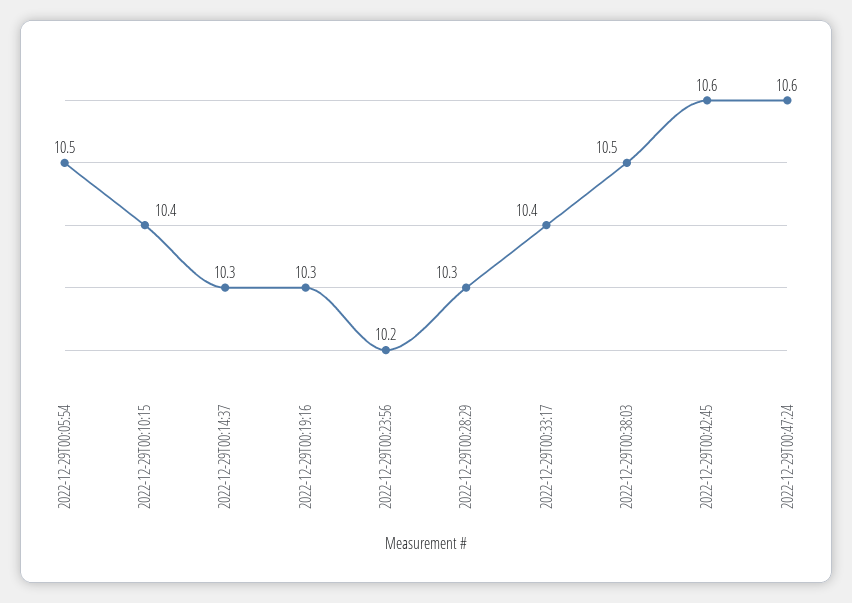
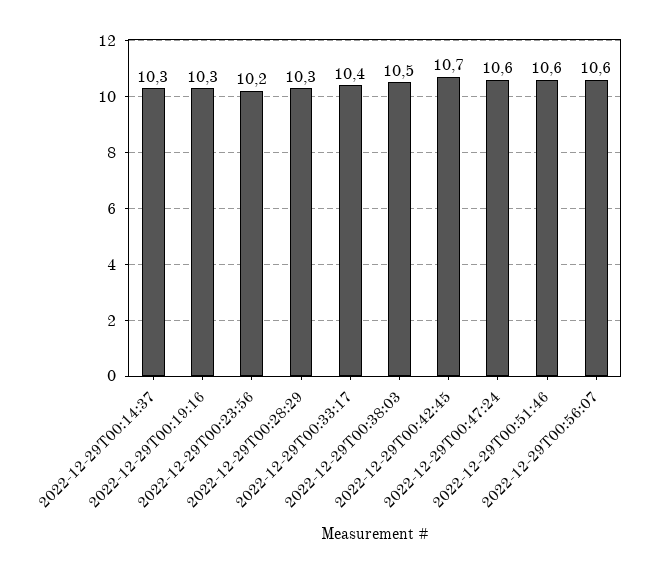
2022-12-29T00:05:54: 10.5 -> none
2022-12-29T00:10:15: 10.4 -> none
2022-12-29T00:42:45: 10.6 -> 10.7
2022-12-29T00:51:46: none -> 10.6
2022-12-29T00:56:07: none -> 10.6

